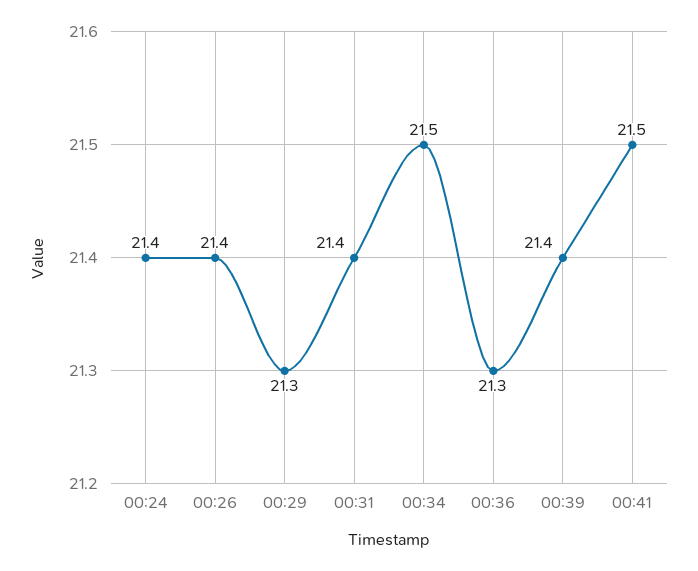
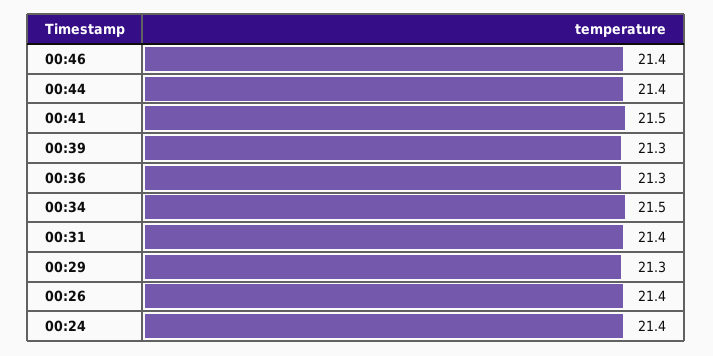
00:39: 21.4 -> 21.3
00:46: none -> 21.4
00:44: none -> 21.4

